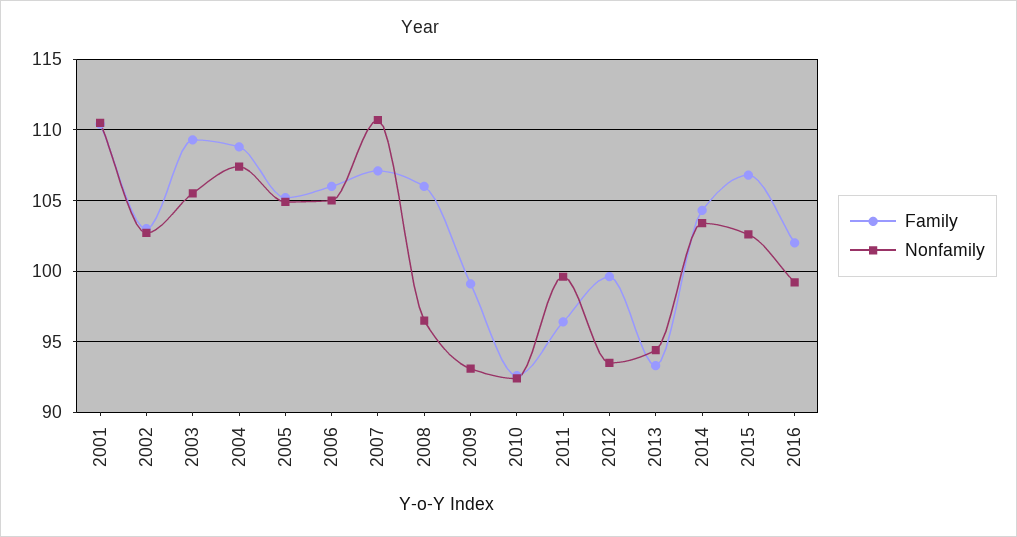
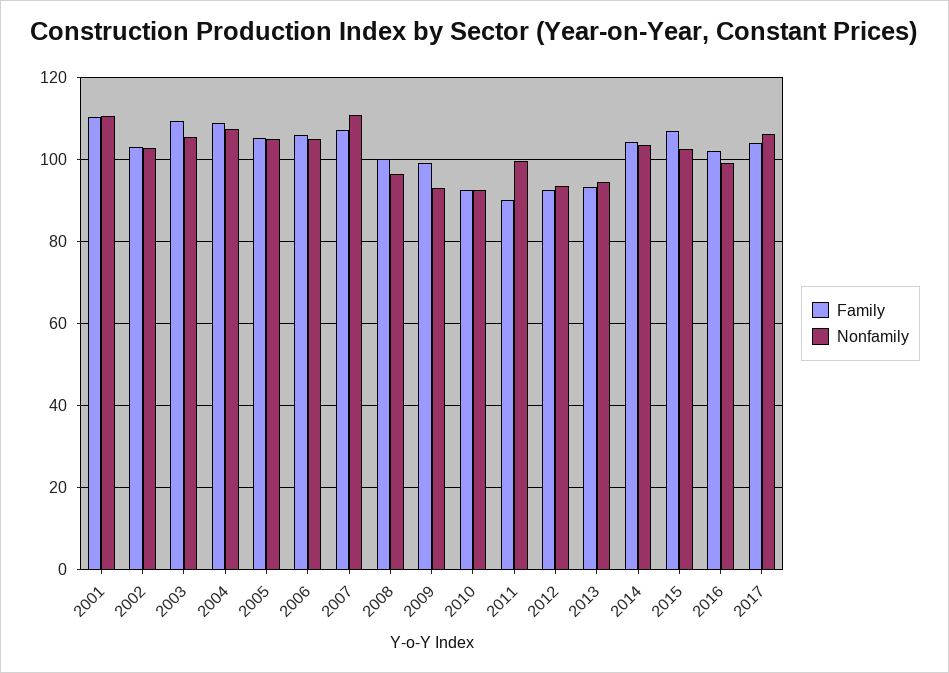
Family, 2008: 106 -> 100
Family, 2011: 96.5 -> 90
Family, 2012: 99.5 -> 92
Family, 2017: none -> 104
Nonfamily, 2017: none -> 106

